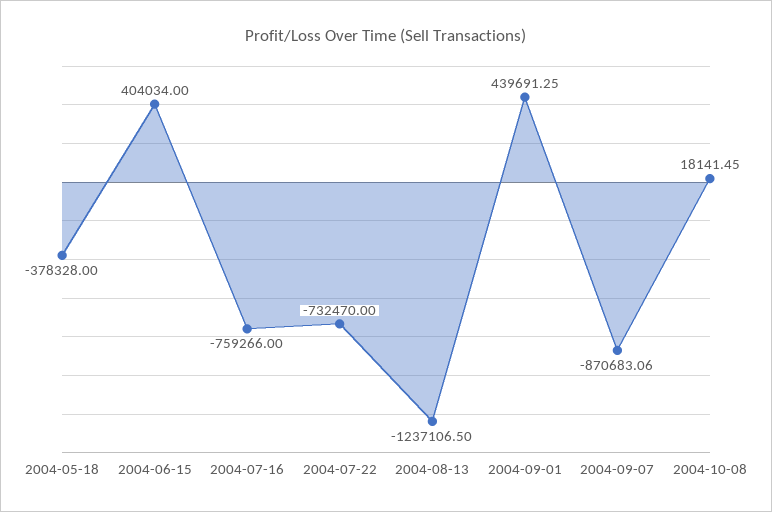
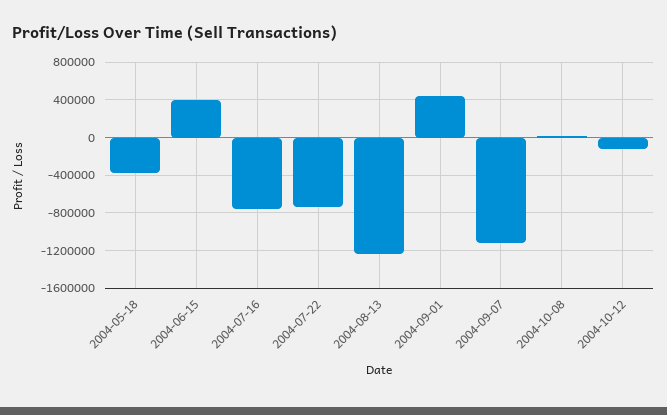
2004-09-07: -870683.06 -> -1100000
2004-10-12: none -> -100000

